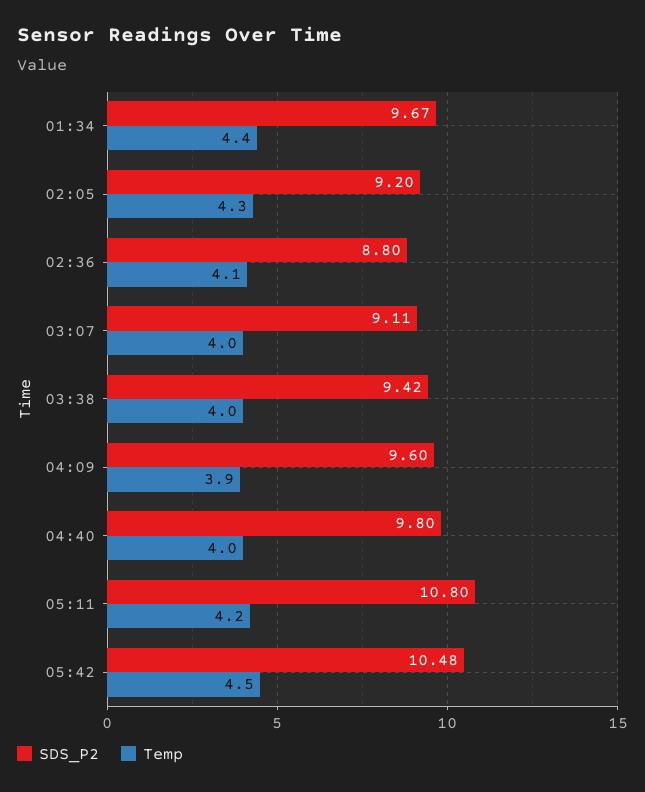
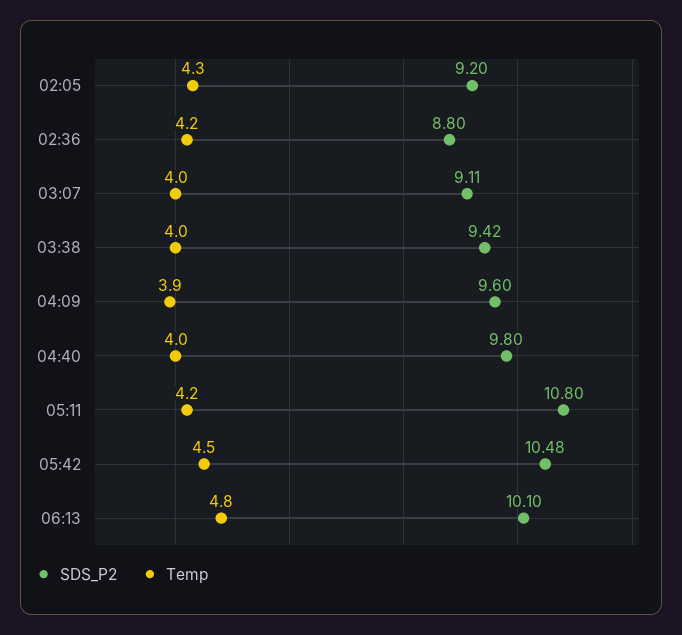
SDS_P2, 01:34: 9.67 -> none
Temp, 01:34: 4.4 -> none
Temp, 02:36: 4.1 -> 4.2
SDS_P2, 06:13: none -> 10.1
Temp, 06:13: none -> 4.8

